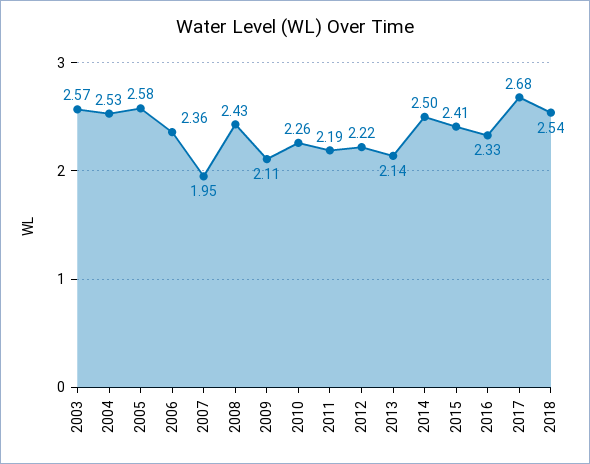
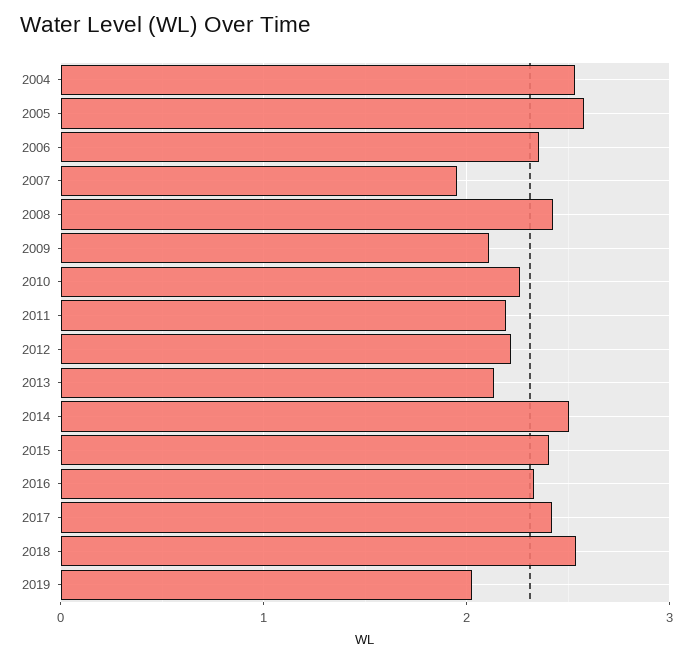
2003: 2.57 -> none
2017: 2.68 -> 2.4
2019: none -> 2

